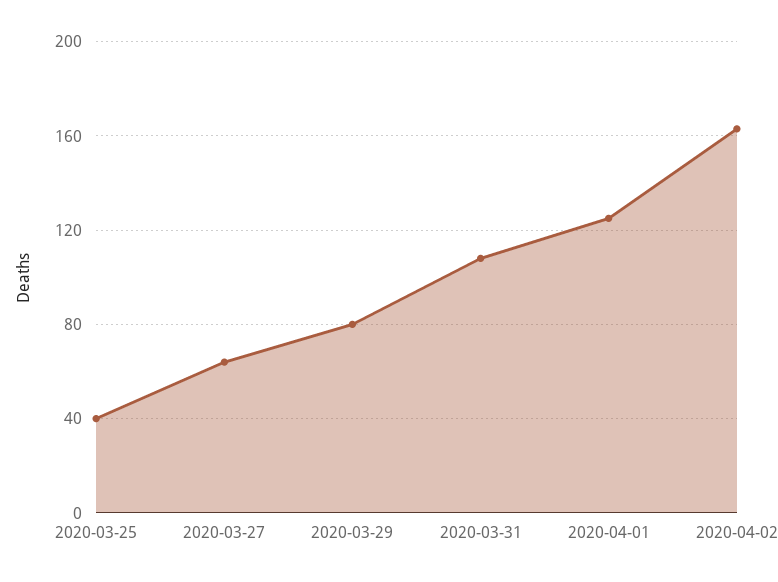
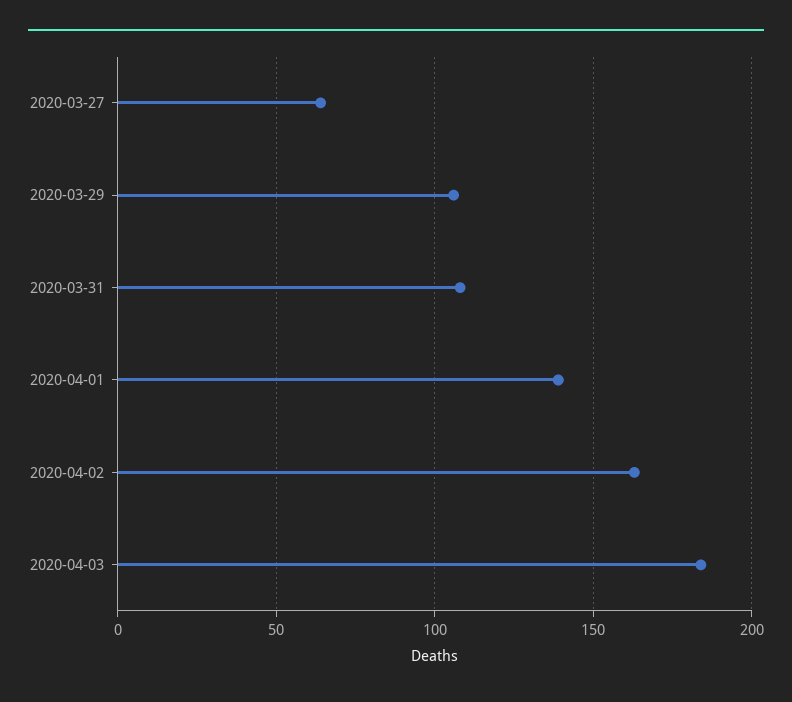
2020-03-25: 40 -> none
2020-03-29: 80 -> 105
2020-04-01: 125 -> 140
2020-04-03: none -> 185

